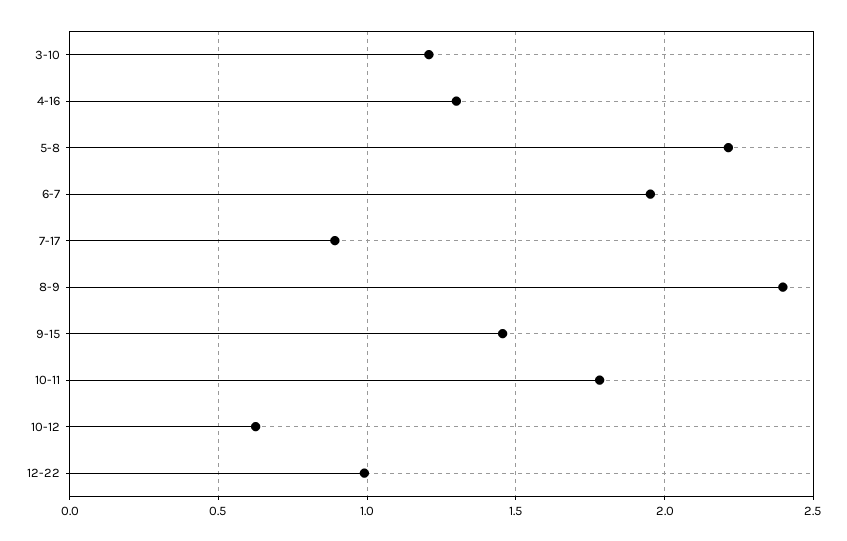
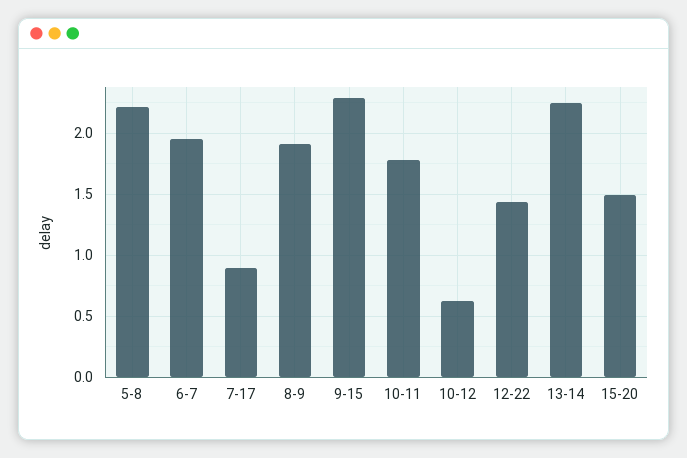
3-10: 1.2 -> none
4-16: 1.3 -> none
8-9: 2.4 -> 1.9
9-15: 1.45 -> 2.3
12-22: 1 -> 1.45
13-14: none -> 2.25
15-20: none -> 1.5

